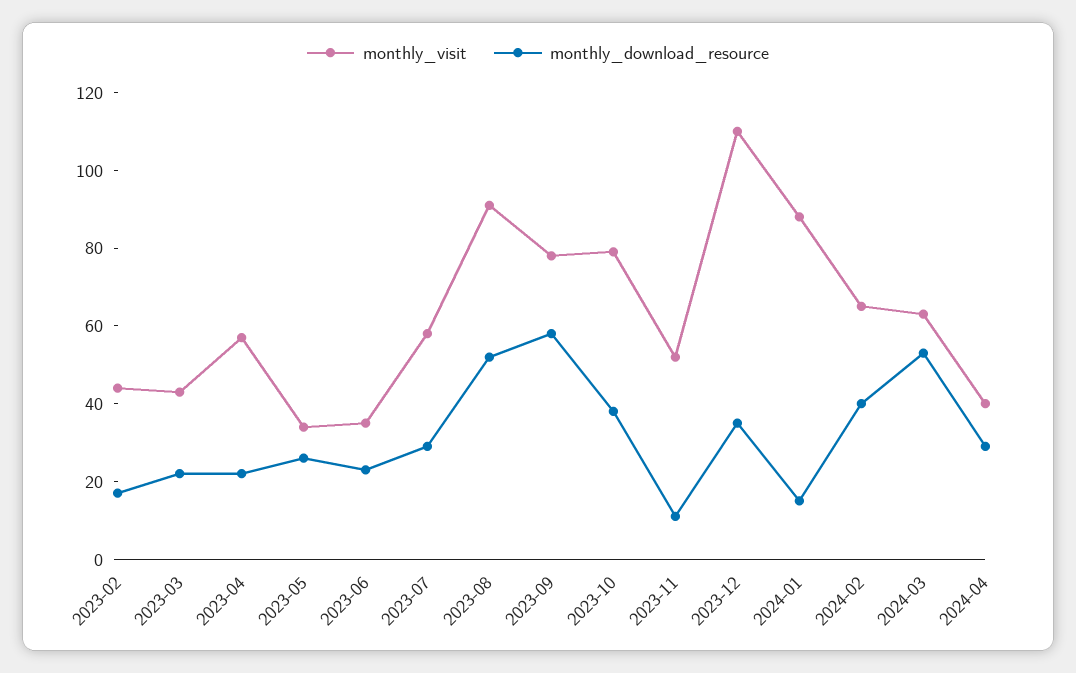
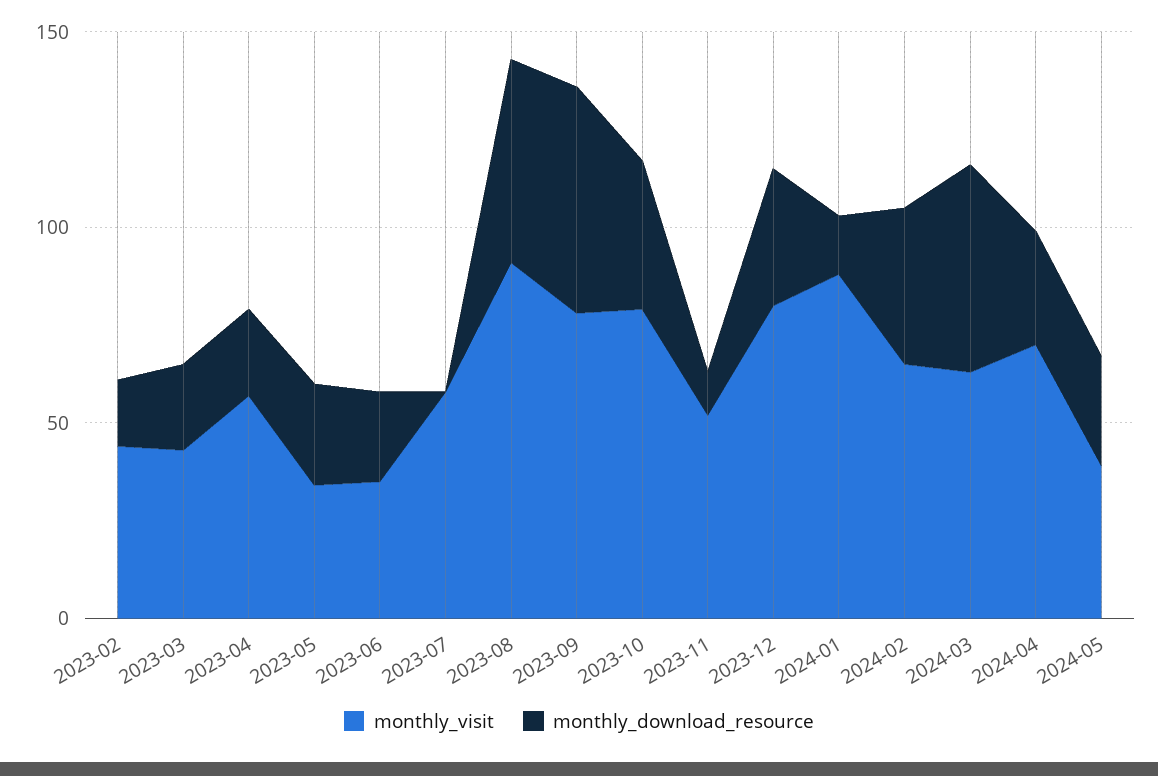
monthly_download_resource, 2023-07: 30 -> 0
monthly_visit, 2023-12: 110 -> 80
monthly_visit, 2024-04: 40 -> 70
monthly_visit, 2024-05: none -> 40
monthly_download_resource, 2024-05: none -> 30

